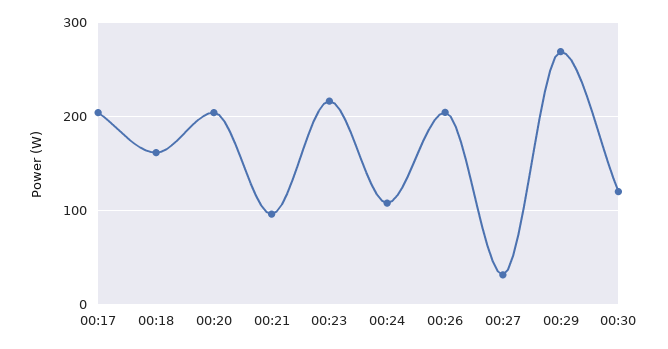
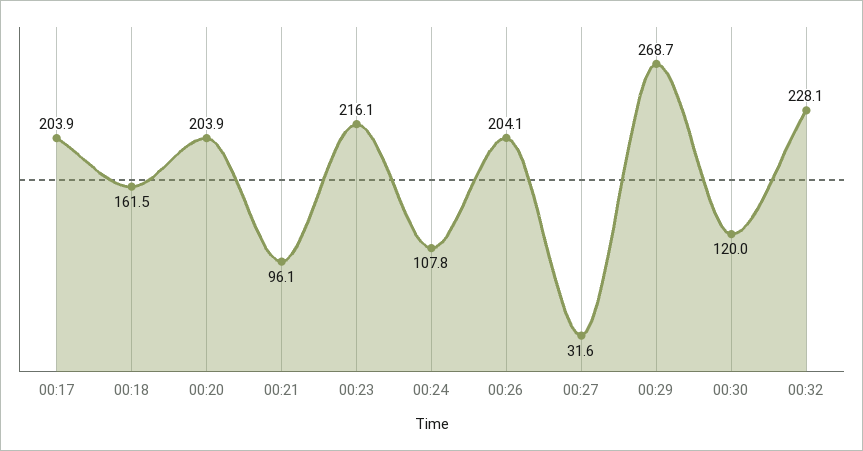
00:32: none -> 228.1

